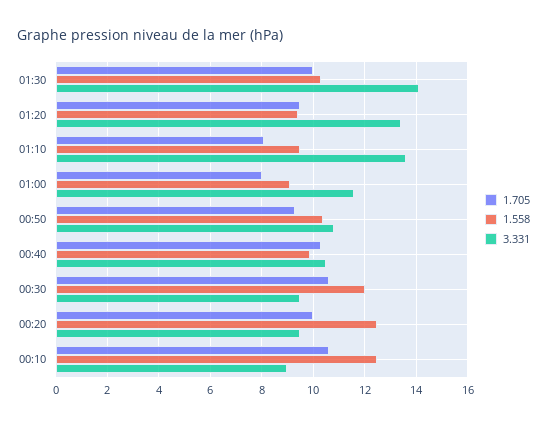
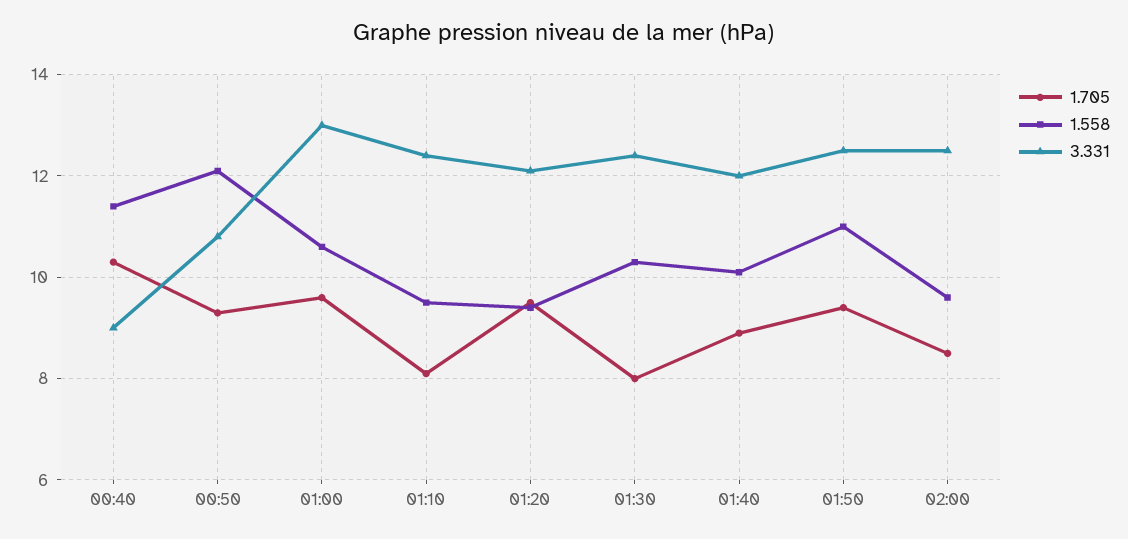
1.705, 01:30: 10 -> 8
3.331, 01:30: 14 -> 12.5
3.331, 01:20: 13.5 -> 12
3.331, 01:10: 13.5 -> 12.5
1.705, 01:00: 8 -> 9.5
1.558, 01:00: 9 -> 10.5
3.331, 01:00: 11.5 -> 13
1.558, 00:50: 10.5 -> 12
1.558, 00:40: 10 -> 11.5
3.331, 00:40: 10.5 -> 9
1.705, 00:30: 10.5 -> none
1.558, 00:30: 12 -> none
3.331, 00:30: 9.5 -> none
1.705, 00:20: 10 -> none
1.558, 00:20: 12.5 -> none
3.331, 00:20: 9.5 -> none
1.705, 00:10: 10.5 -> none
1.558, 00:10: 12.5 -> none
3.331, 00:10: 9 -> none
1.705, 01:40: none -> 9
1.558, 01:40: none -> 10
3.331, 01:40: none -> 12
1.705, 01:50: none -> 9.5
1.558, 01:50: none -> 11
3.331, 01:50: none -> 12.5
1.705, 02:00: none -> 8.5
1.558, 02:00: none -> 9.5
3.331, 02:00: none -> 12.5

